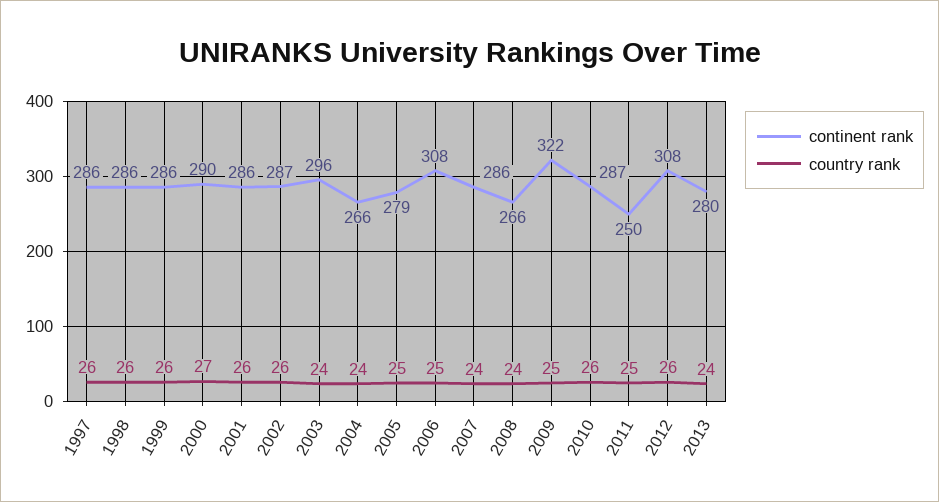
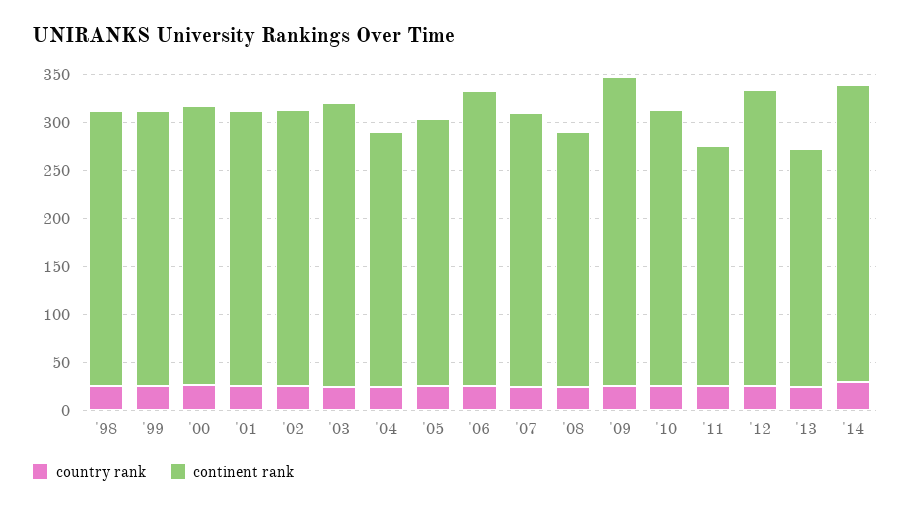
continent rank, 1997: 286 -> none
country rank, 1997: 26 -> none
continent rank, 2013: 280 -> 250
country rank, '14: none -> 30
continent rank, '14: none -> 310

